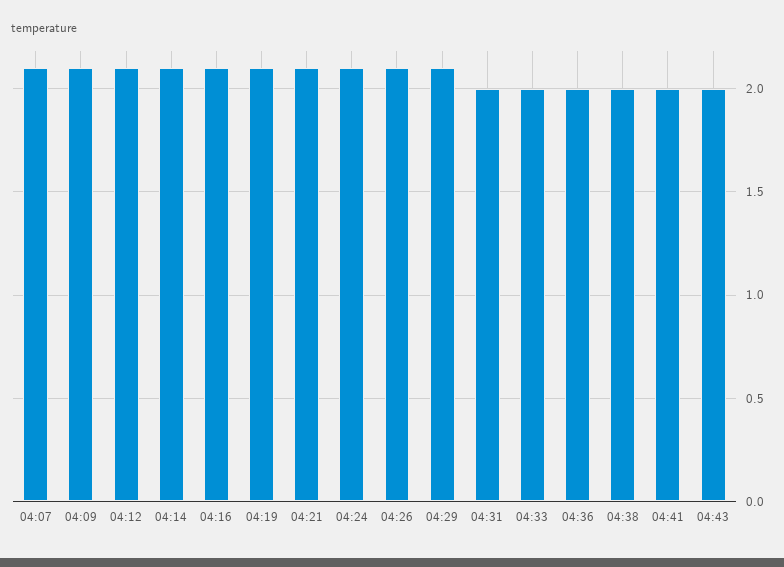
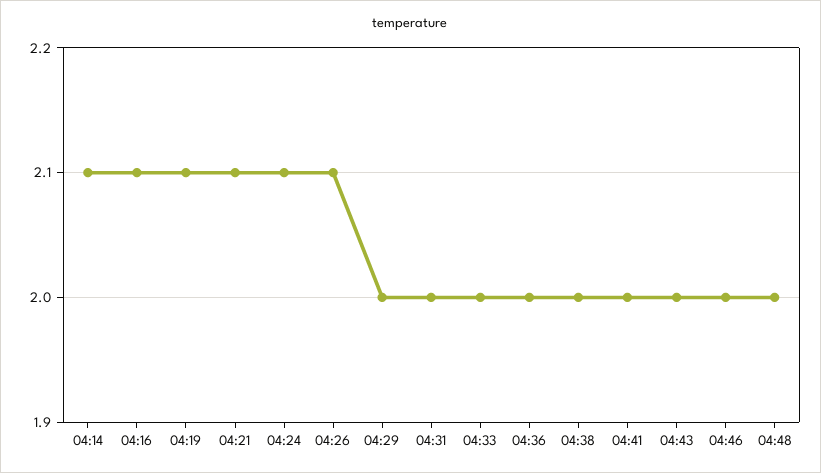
04:07: 2.1 -> none
04:09: 2.1 -> none
04:12: 2.1 -> none
04:29: 2.1 -> 2
04:46: none -> 2
04:48: none -> 2

